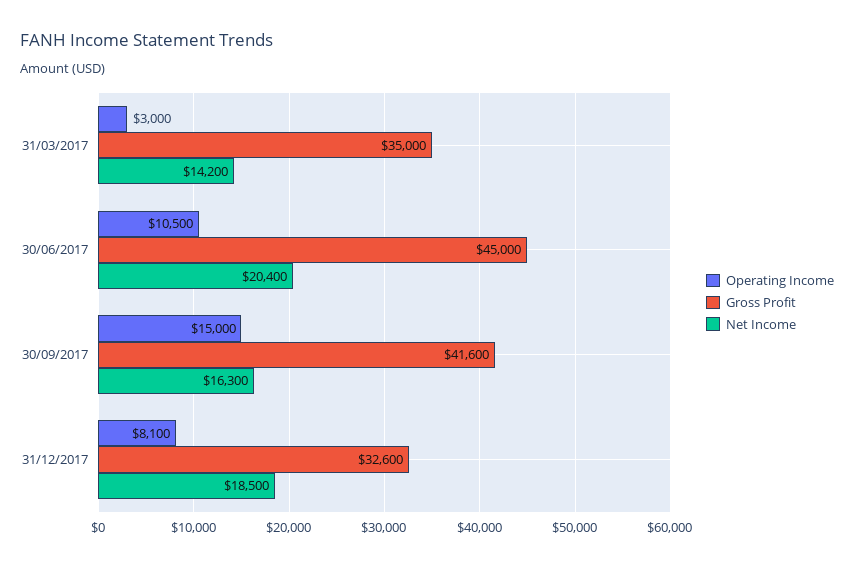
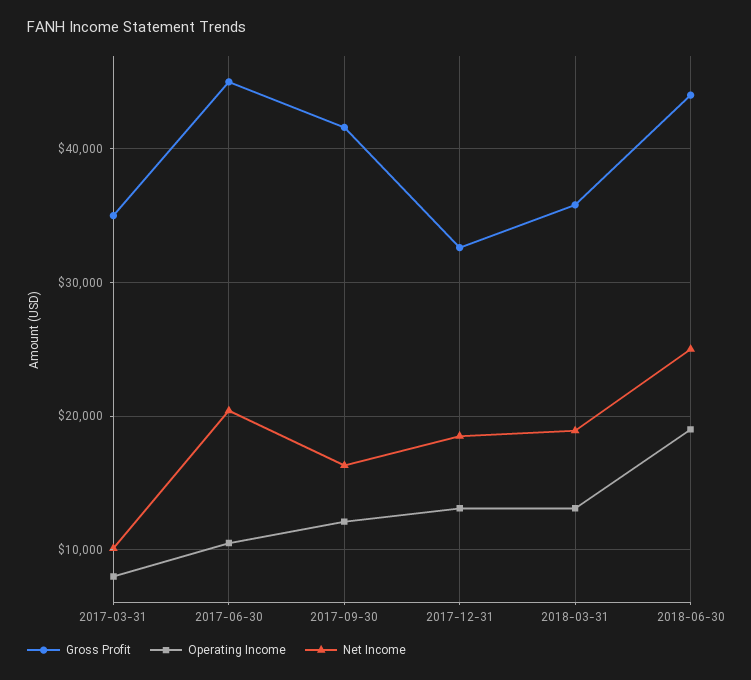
Operating Income, 31/03/2017: 3000 -> 8000
Net Income, 31/03/2017: 14200 -> 10000
Operating Income, 30/09/2017: 15000 -> 12000
Operating Income, 31/12/2017: 8100 -> 13000
Gross Profit, 2018-03-31: none -> 36000
Operating Income, 2018-03-31: none -> 13000
Net Income, 2018-03-31: none -> 19000
Gross Profit, 2018-06-30: none -> 44000
Operating Income, 2018-06-30: none -> 19000
Net Income, 2018-06-30: none -> 25000

